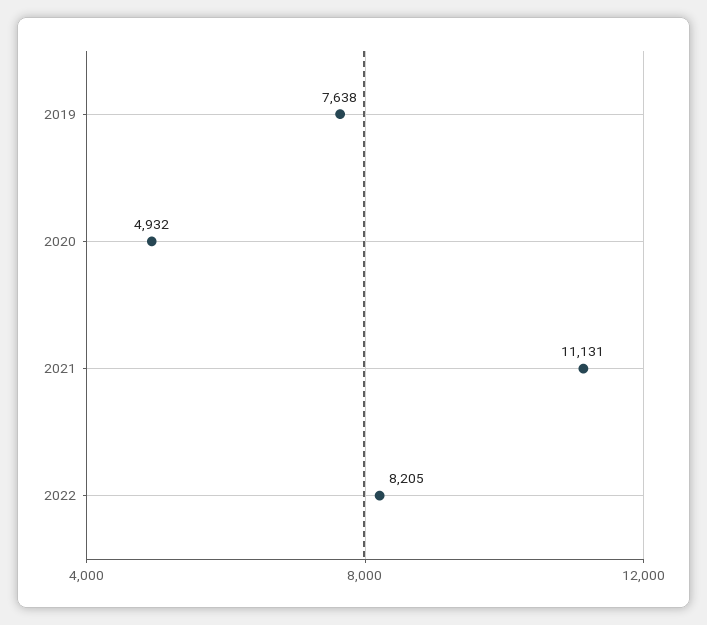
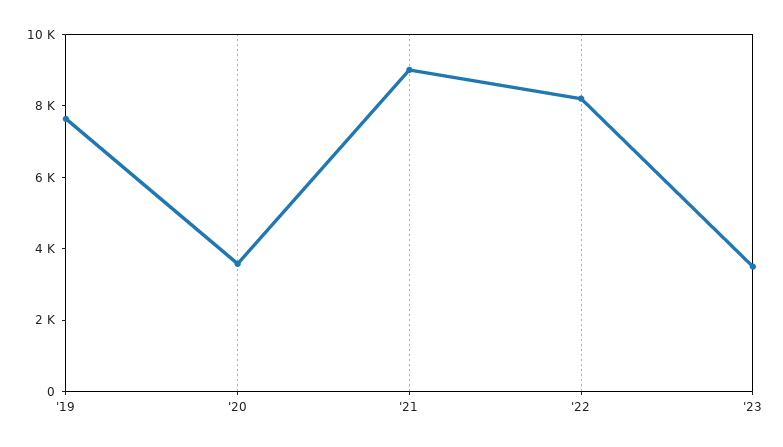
2020: 4932 -> 3500
2021: 11131 -> 9000
'23: none -> 3500

